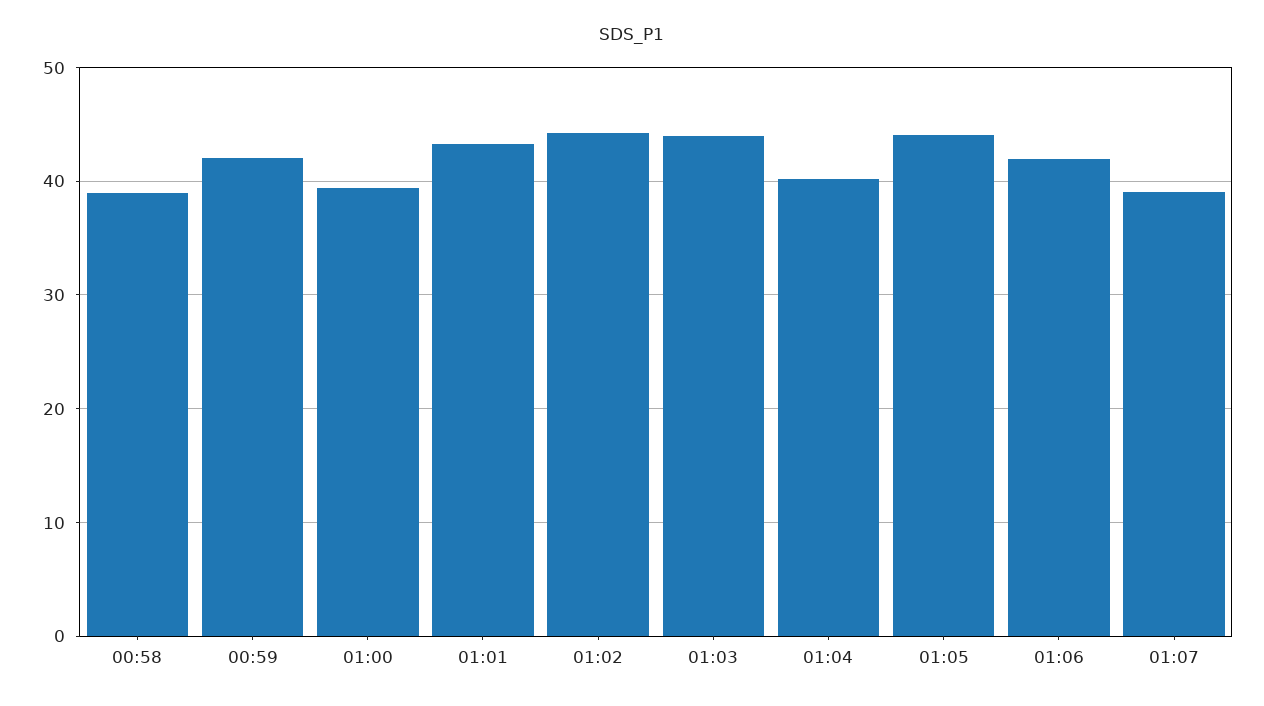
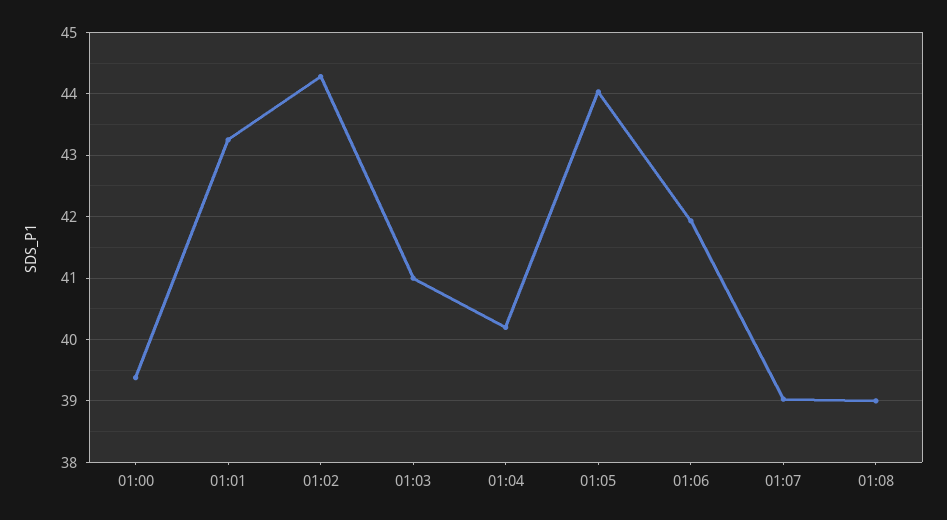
00:58: 39 -> none
00:59: 42 -> none
01:03: 44 -> 41
01:08: none -> 39

